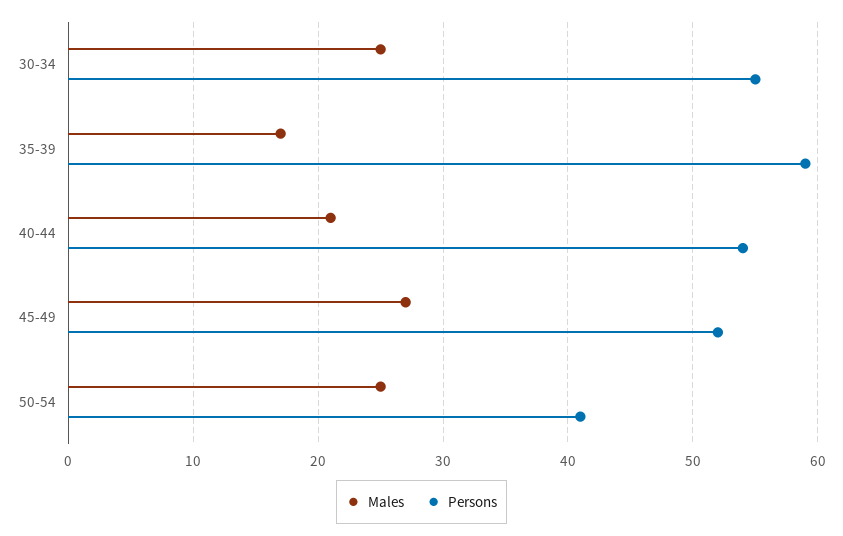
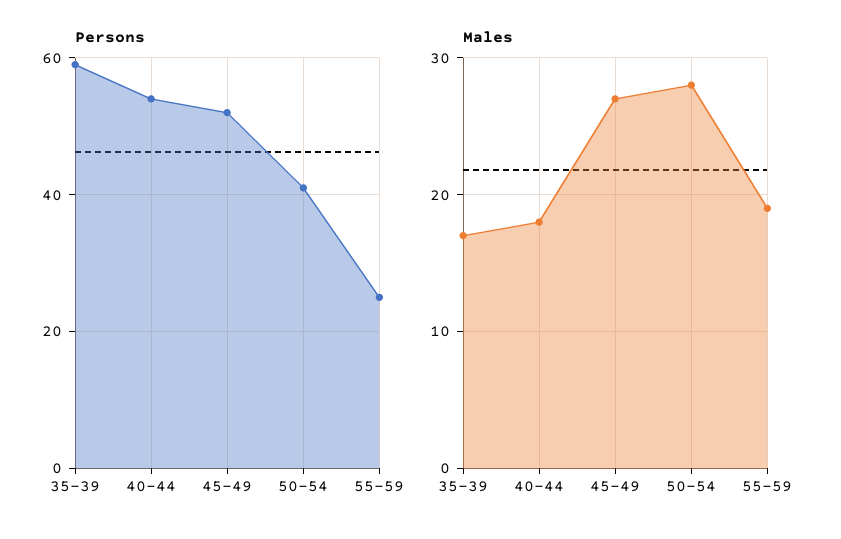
Males, 30-34: 25 -> none
Persons, 30-34: 55 -> none
Males, 40-44: 21 -> 18
Males, 50-54: 25 -> 28
Persons, 55-59: none -> 25
Males, 55-59: none -> 19

